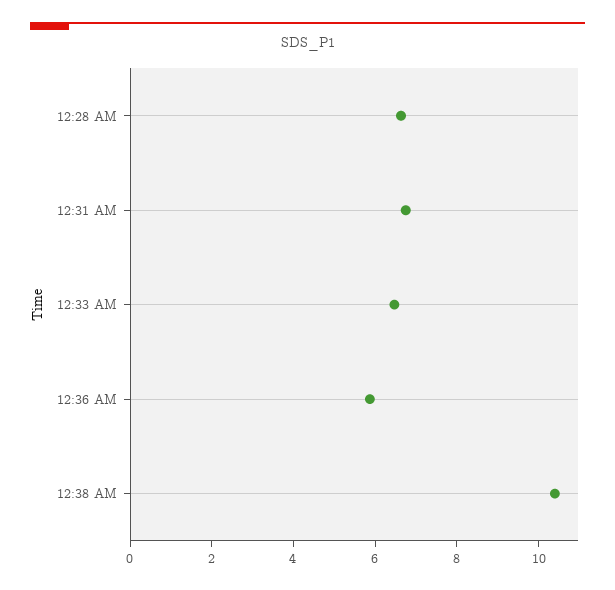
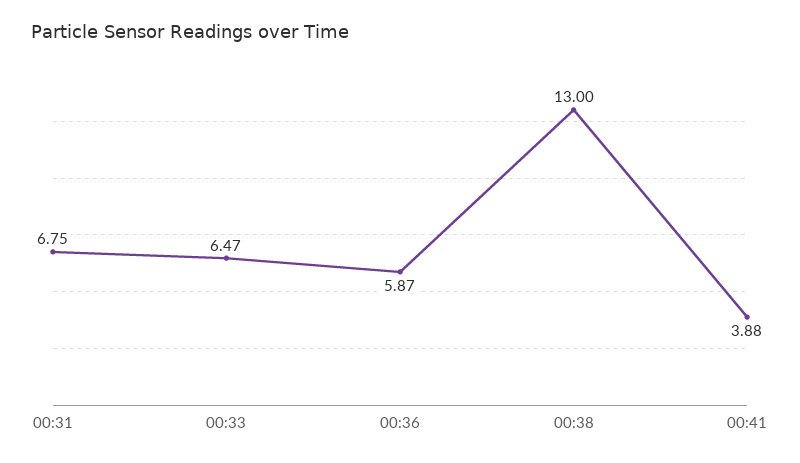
12:28 AM: 6.5 -> none
12:38 AM: 10.5 -> 13
00:41: none -> 3.88

